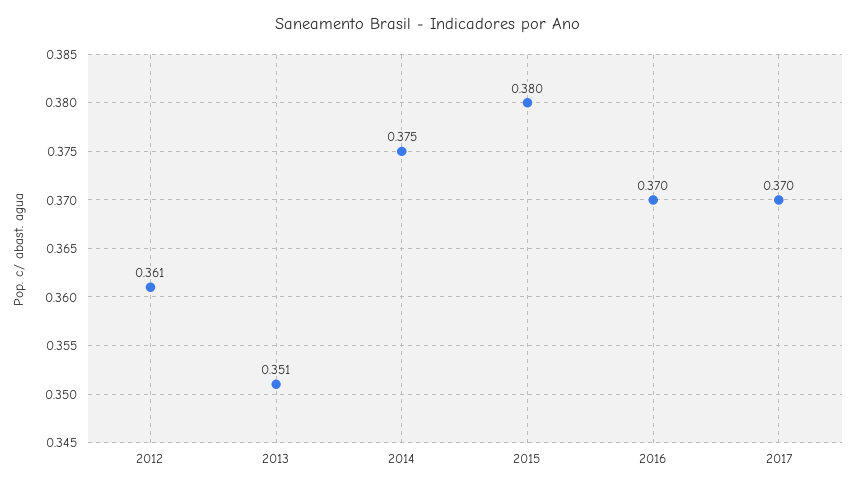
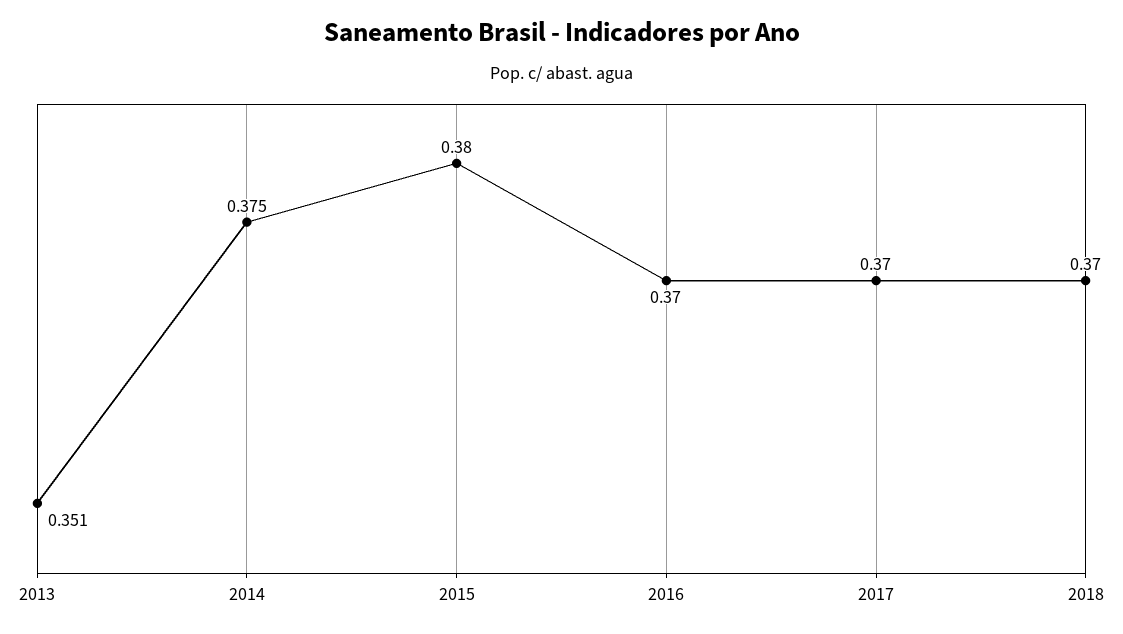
2012: 0.361 -> none
2018: none -> 0.37

